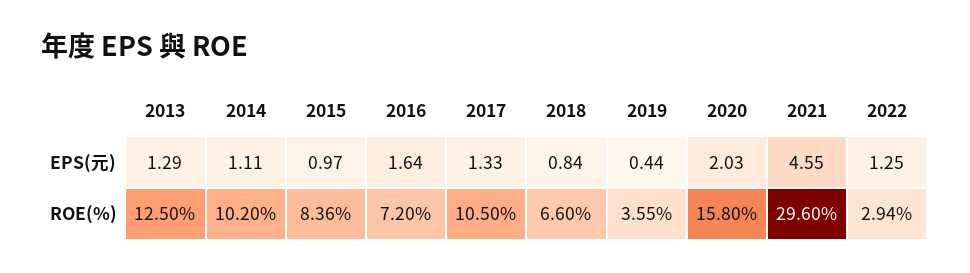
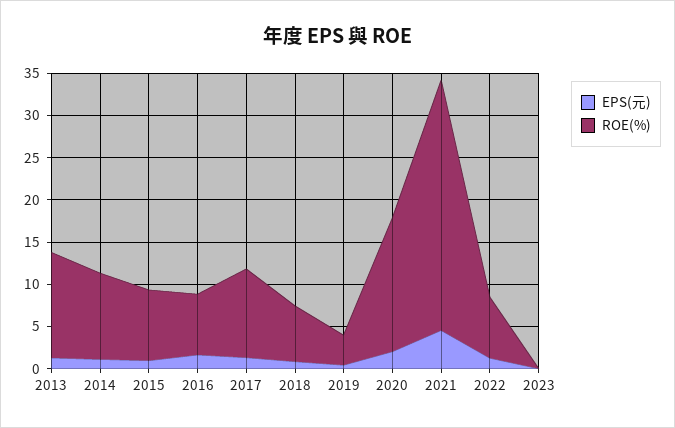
ROE(%), 2022: 2.94 -> 7
EPS(元), 2023: none -> 0
ROE(%), 2023: none -> 0

